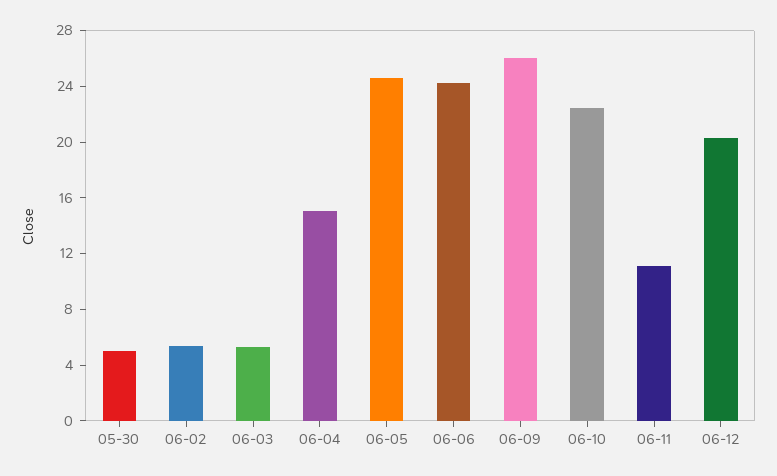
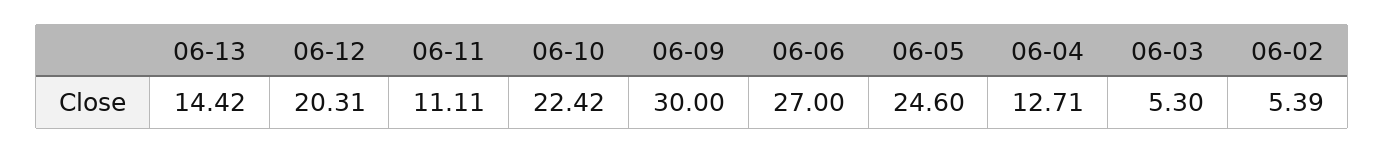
05-30: 5 -> none
06-04: 15 -> 12.71
06-06: 24 -> 27
06-09: 26 -> 30
06-13: none -> 14.42

